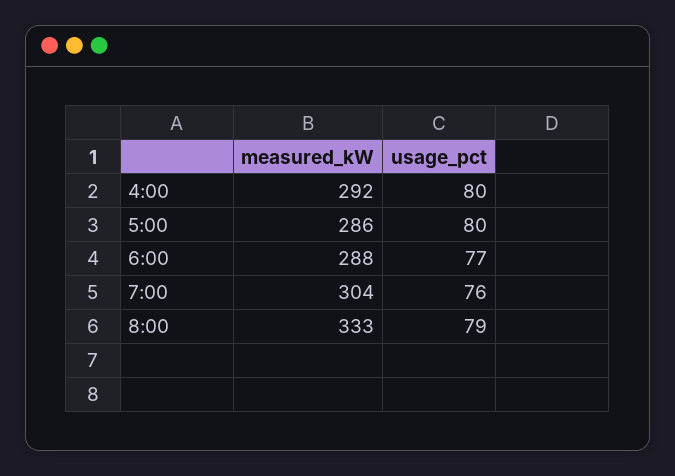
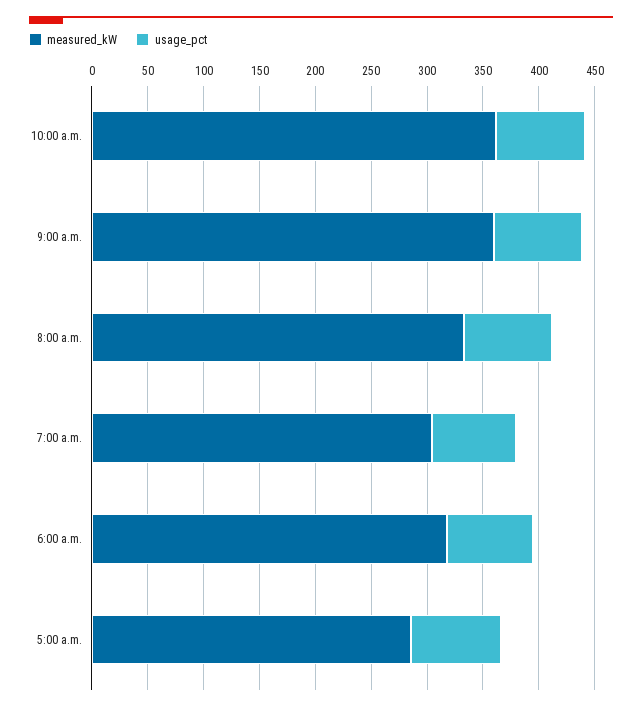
measured_kW, 4:00: 292 -> none
usage_pct, 4:00: 80 -> none
measured_kW, 6:00: 288 -> 320
measured_kW, 10:00 a.m.: none -> 360
usage_pct, 10:00 a.m.: none -> 80
measured_kW, 9:00 a.m.: none -> 360
usage_pct, 9:00 a.m.: none -> 80

